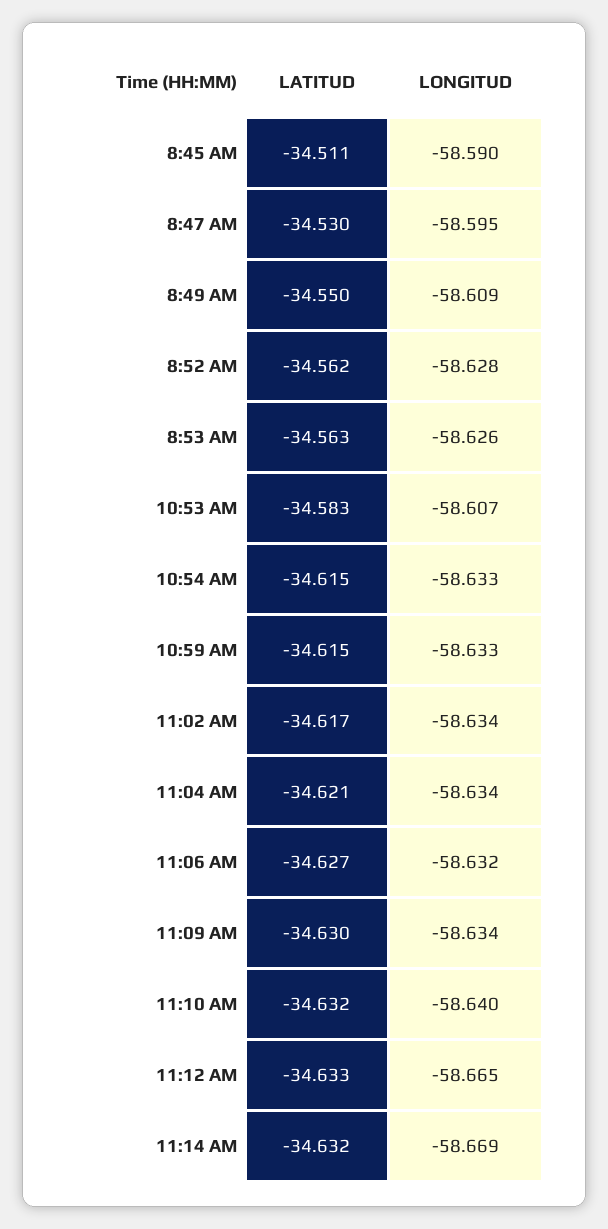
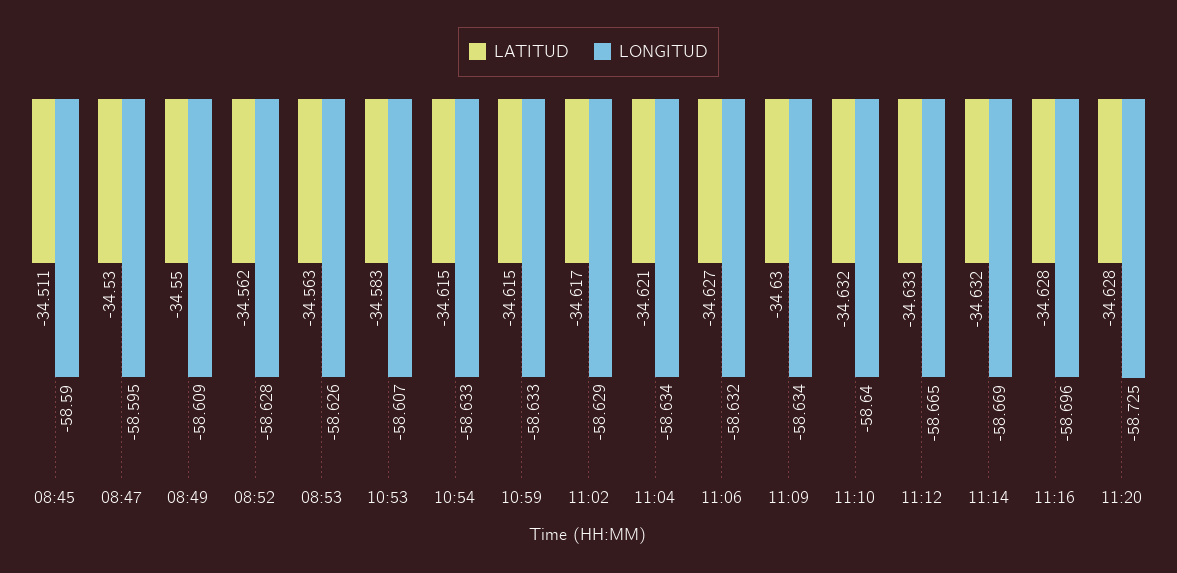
LONGITUD, 11:02 AM: -58.634 -> -58.629
LATITUD, 11:16: none -> -34.628
LONGITUD, 11:16: none -> -58.696
LATITUD, 11:20: none -> -34.628
LONGITUD, 11:20: none -> -58.725

